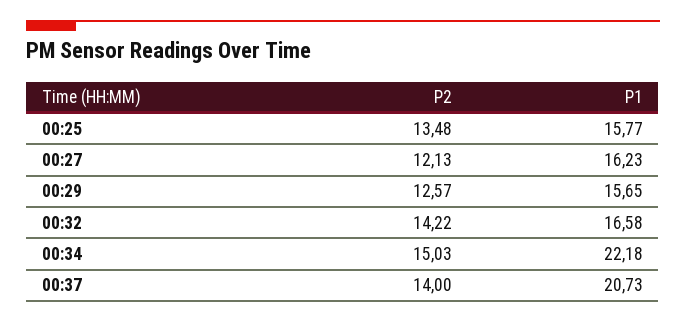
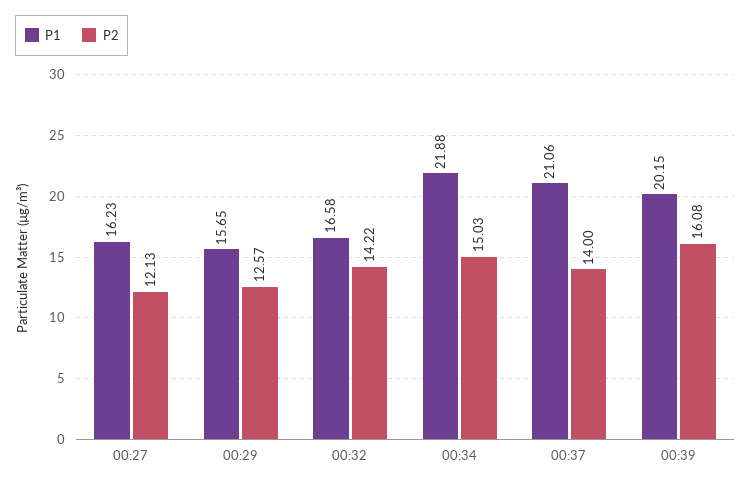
P2, 00:25: 13.48 -> none
P1, 00:25: 15.77 -> none
P1, 00:34: 22.18 -> 21.88
P1, 00:37: 20.73 -> 21.06
P1, 00:39: none -> 20.15
P2, 00:39: none -> 16.08

